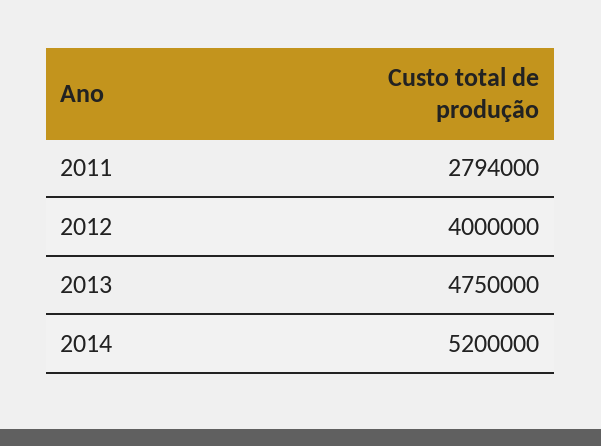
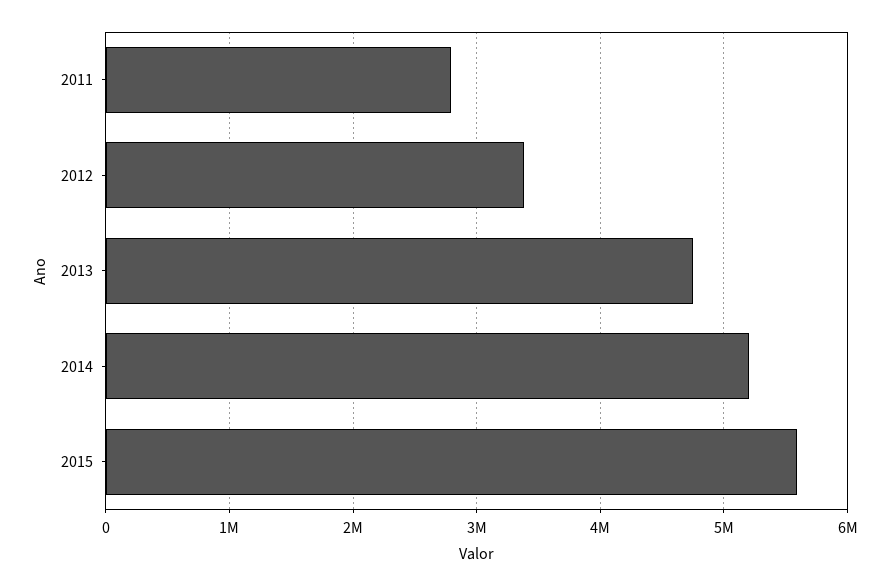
2012: 4000000 -> 3400000
2015: none -> 5600000

